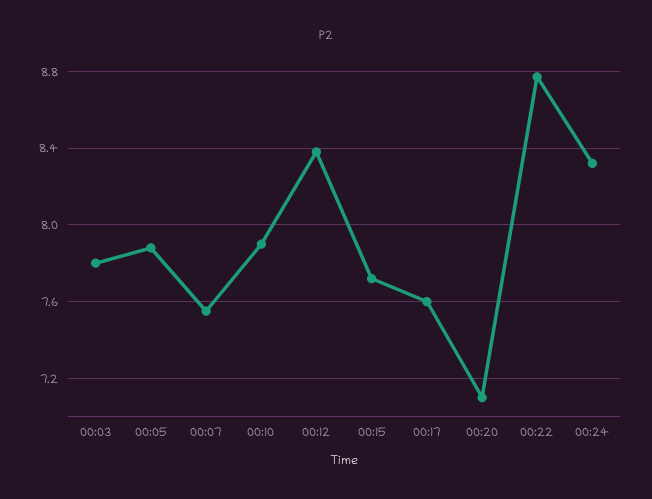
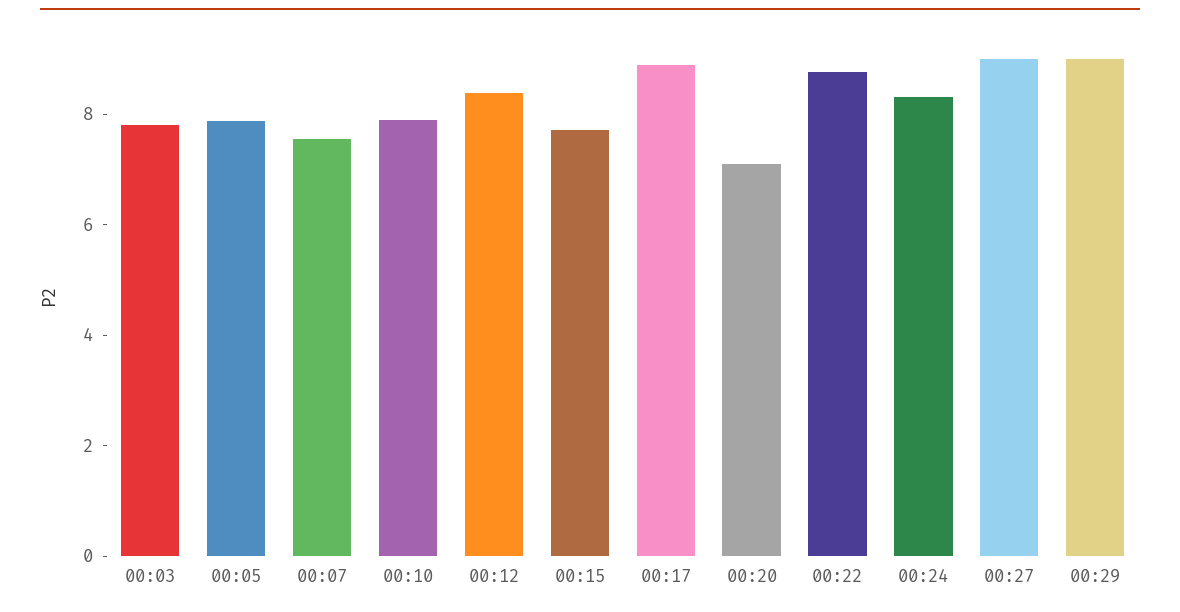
00:17: 7.6 -> 9
00:27: none -> 9
00:29: none -> 9

